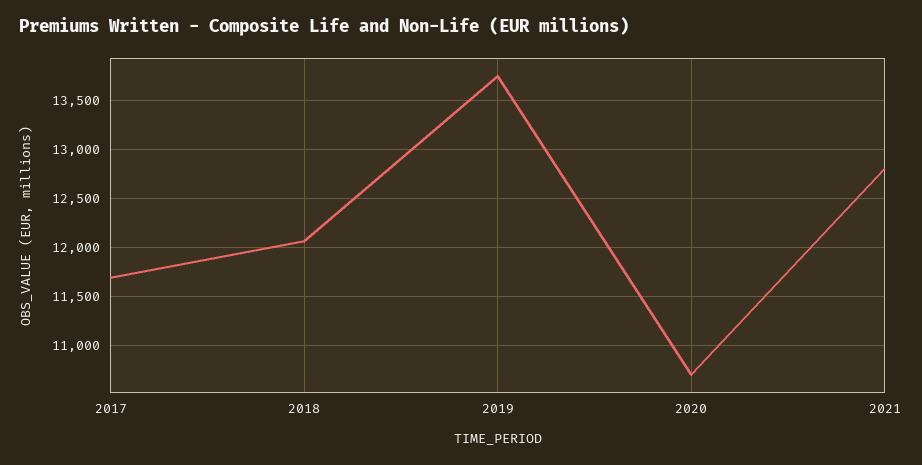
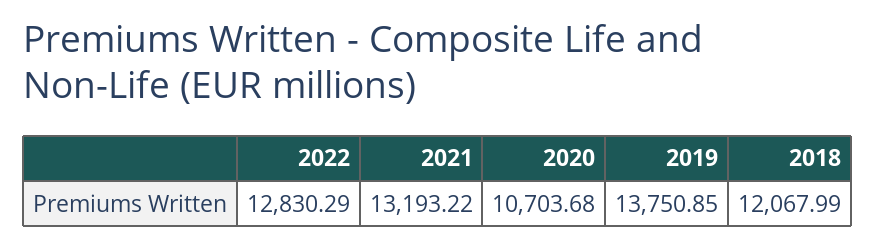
2017: 11700 -> none
2021: 12800 -> 13193.22
2022: none -> 12830.29

